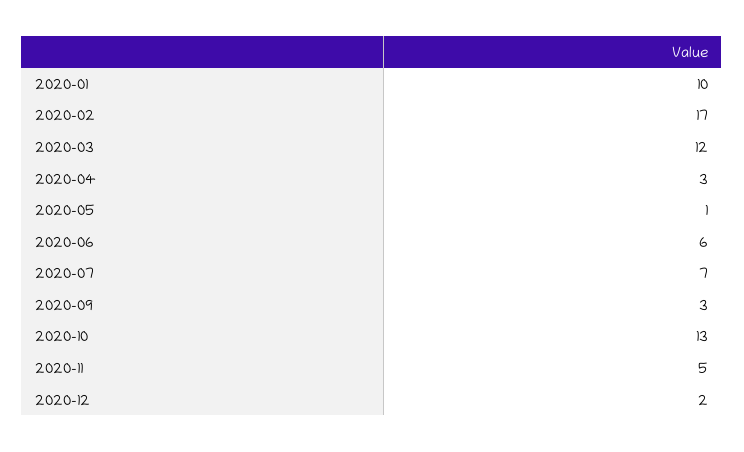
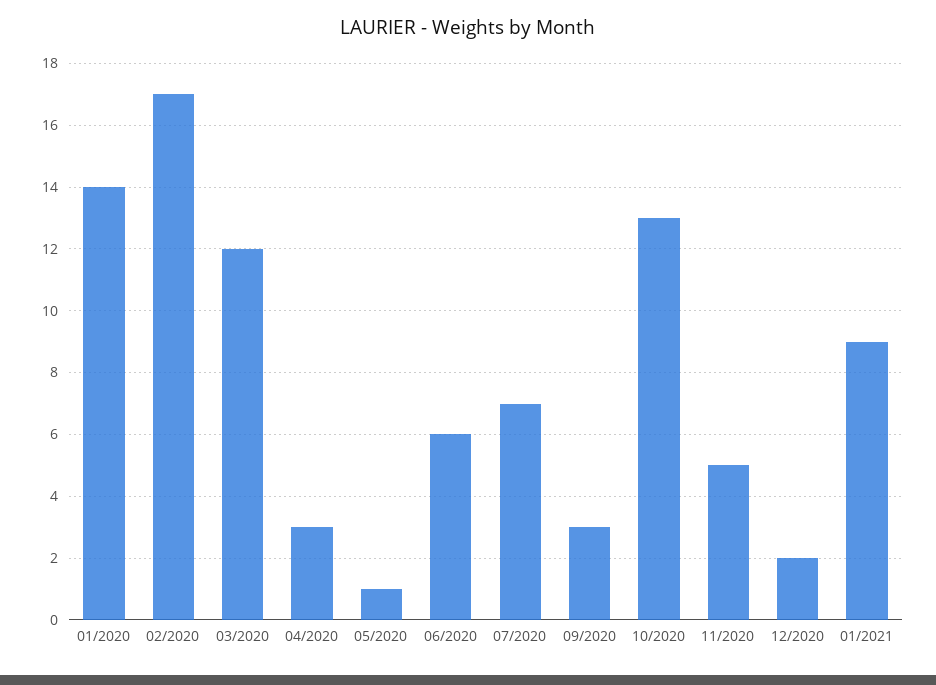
2020-01: 10 -> 14
01/2021: none -> 9

